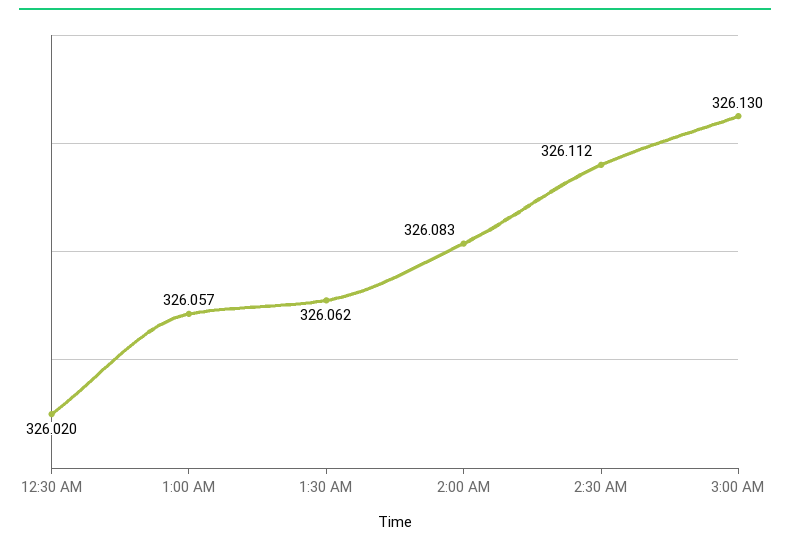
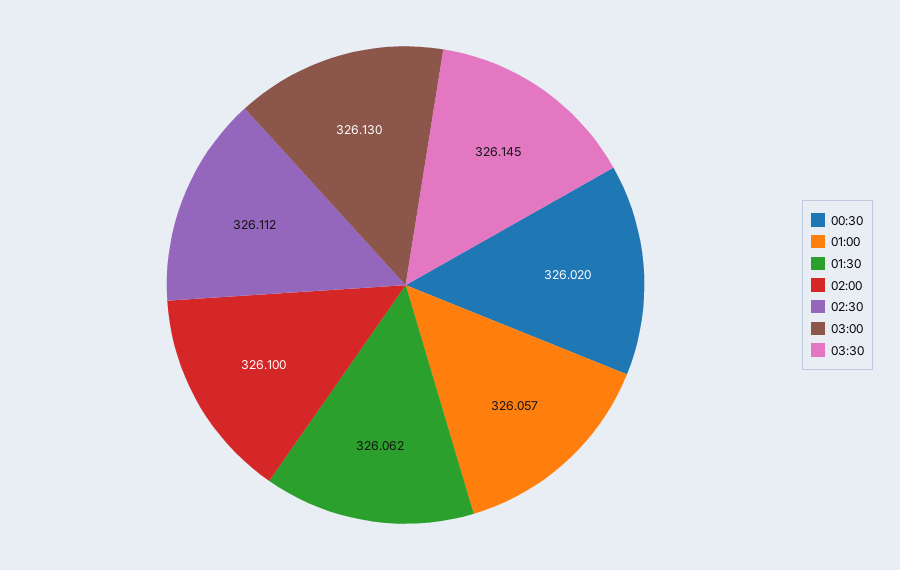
2:00 AM: 326.083 -> 326.1
03:30: none -> 326.145

